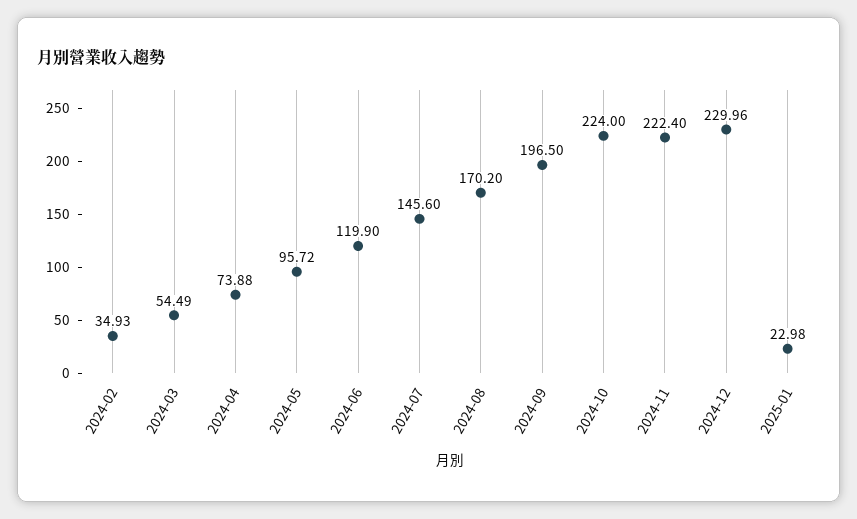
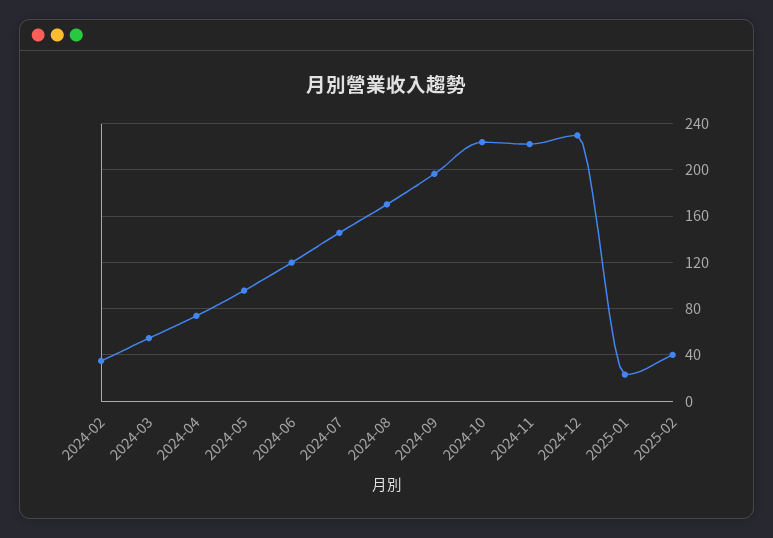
2025-02: none -> 40

